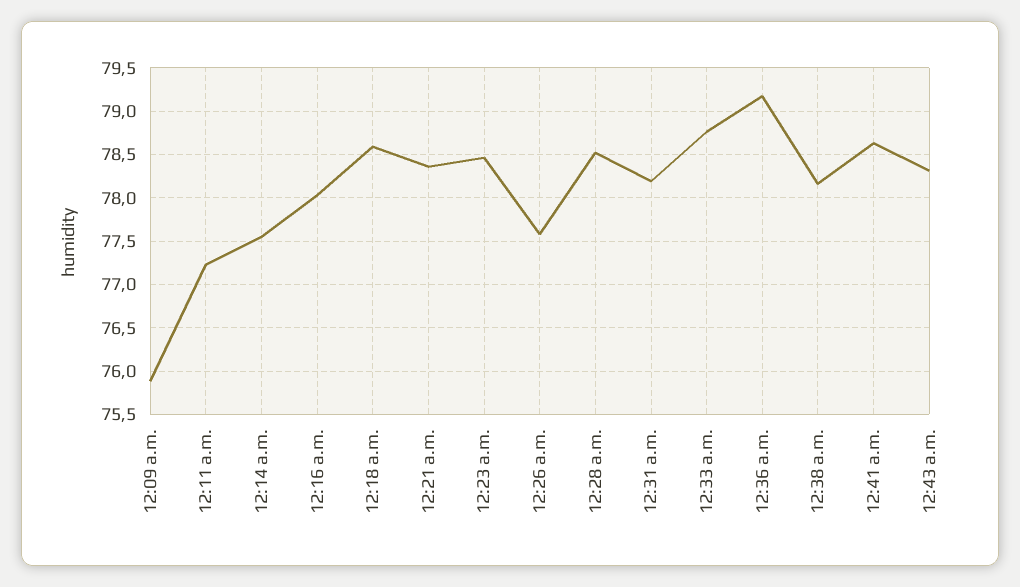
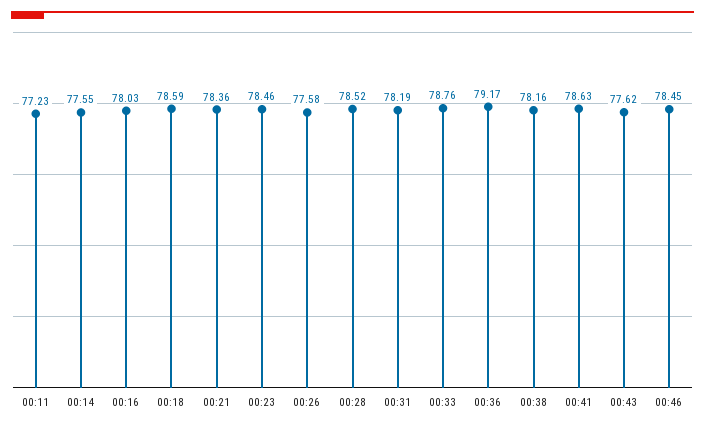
12:09 a.m.: 75.9 -> none
12:43 a.m.: 78.3 -> 77.62
00:46: none -> 78.45

